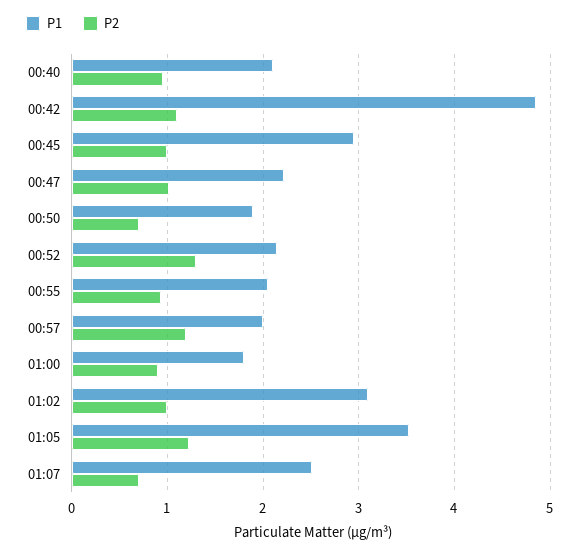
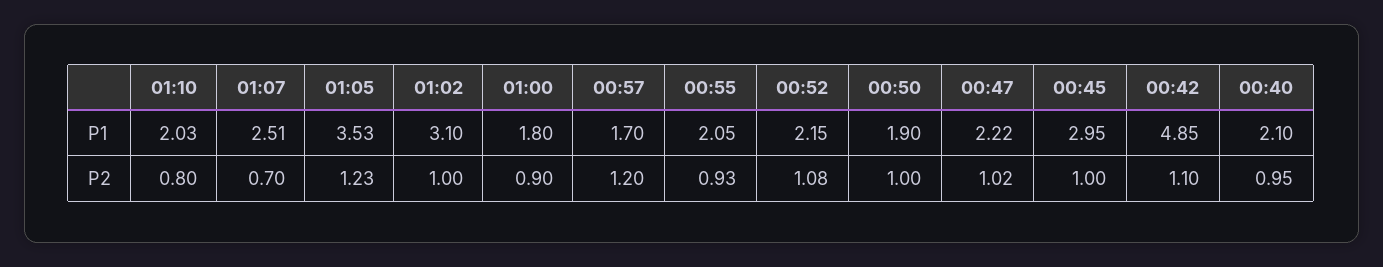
P2, 00:50: 0.7 -> 1
P2, 00:52: 1.3 -> 1.08
P1, 00:57: 2 -> 1.7
P1, 01:10: none -> 2.03
P2, 01:10: none -> 0.8

